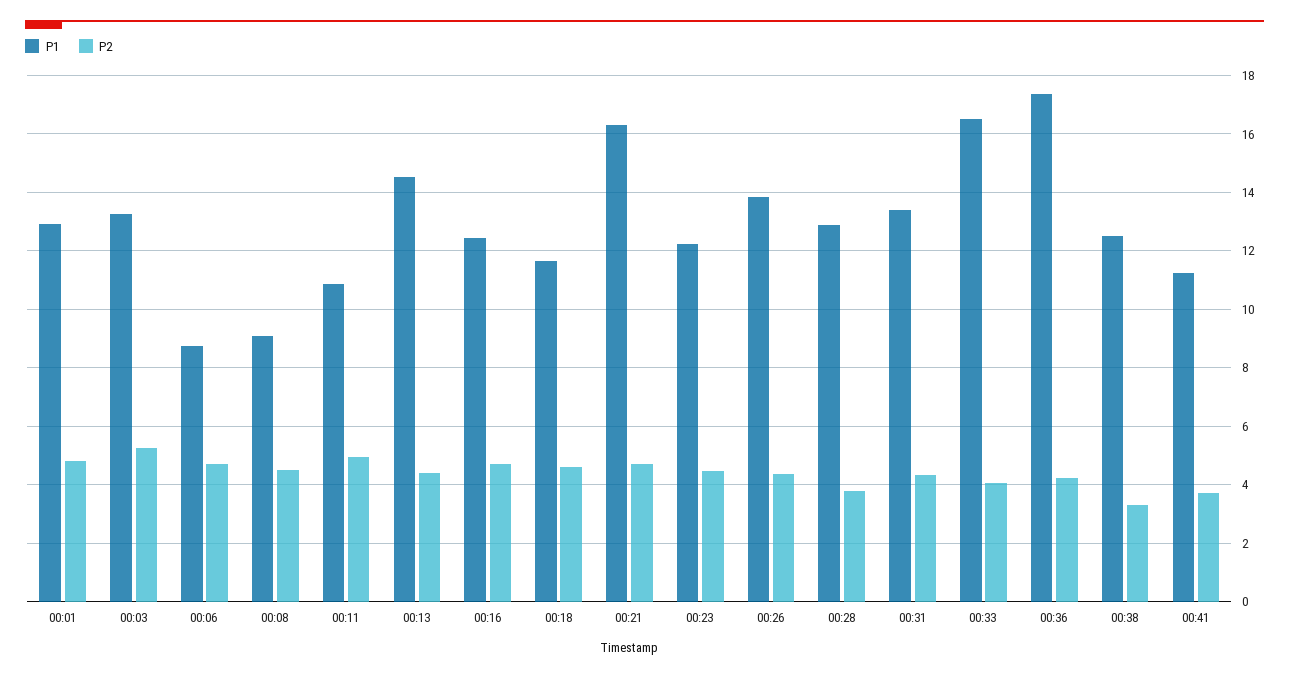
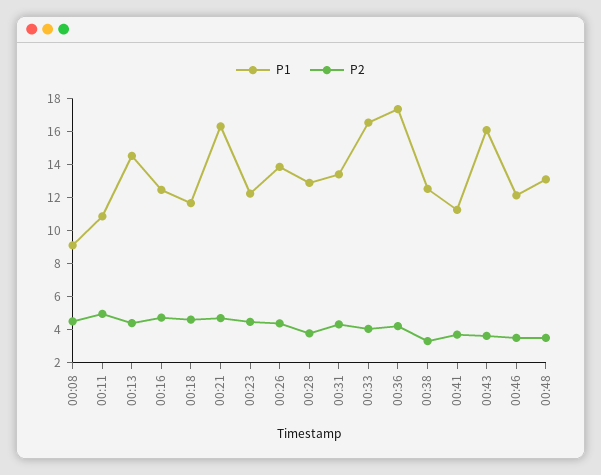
P1, 00:01: 13 -> none
P2, 00:01: 4.75 -> none
P1, 00:03: 13.25 -> none
P2, 00:03: 5.25 -> none
P1, 00:06: 8.75 -> none
P2, 00:06: 4.75 -> none
P1, 00:43: none -> 16
P2, 00:43: none -> 3.5
P1, 00:46: none -> 12
P2, 00:46: none -> 3.5
P1, 00:48: none -> 13
P2, 00:48: none -> 3.5

